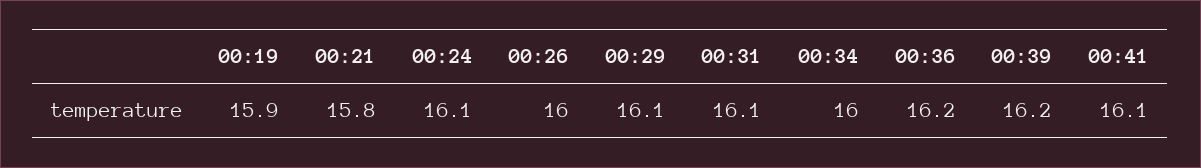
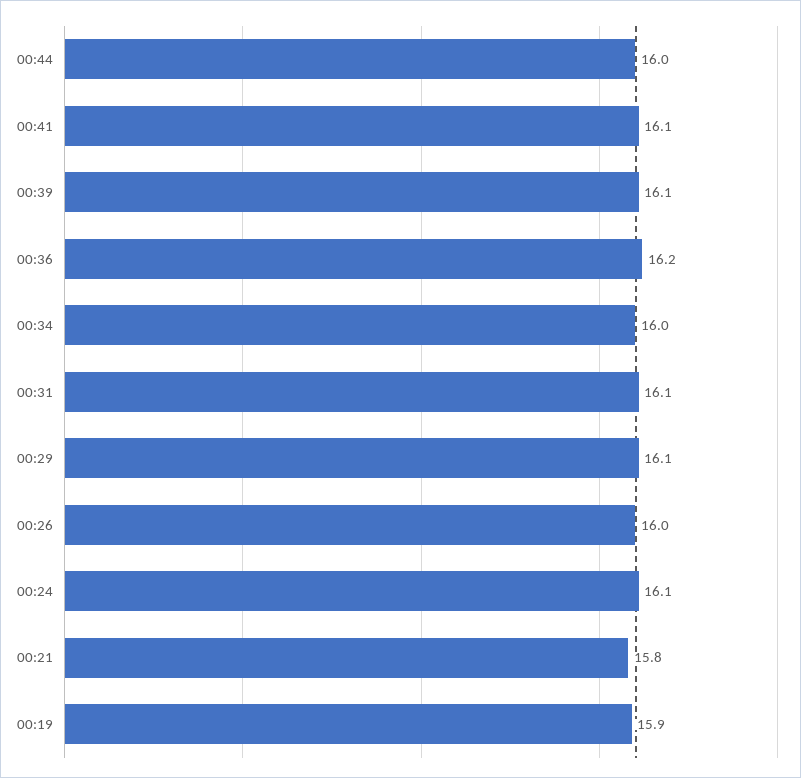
00:39: 16.2 -> 16.1
00:44: none -> 16

